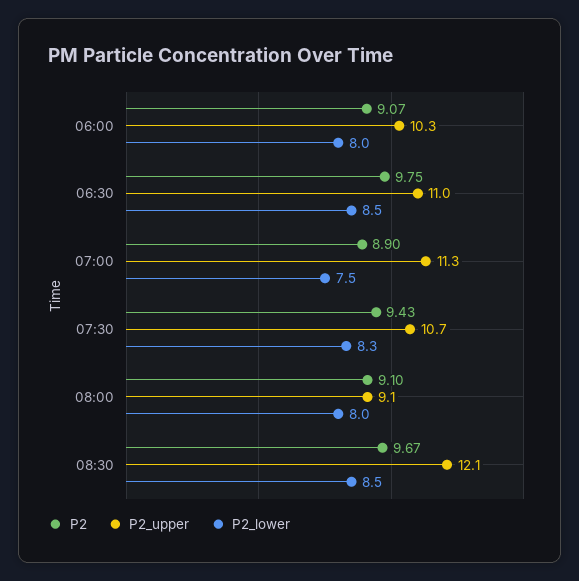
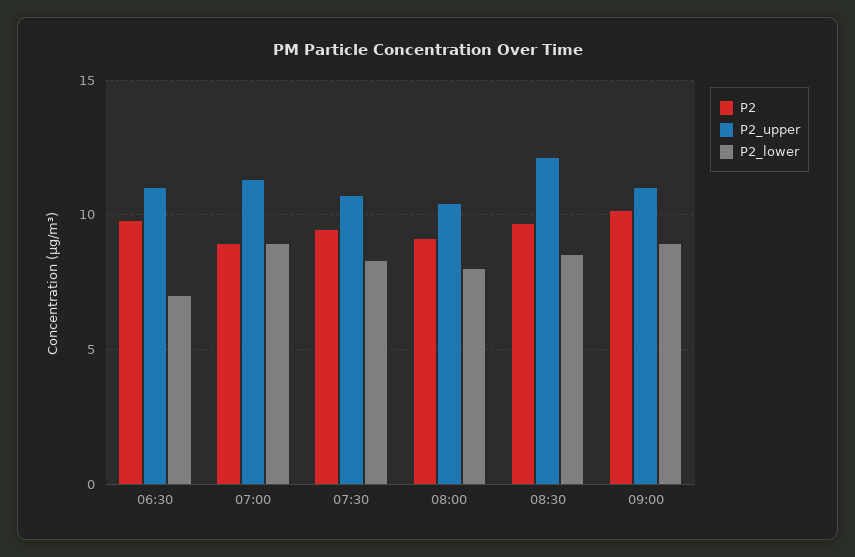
P2, 06:00: 9.07 -> none
P2_upper, 06:00: 10.3 -> none
P2_lower, 06:00: 8 -> none
P2_lower, 06:30: 8.5 -> 7
P2_lower, 07:00: 7.5 -> 9
P2_upper, 08:00: 9.1 -> 10.5
P2, 09:00: none -> 10
P2_upper, 09:00: none -> 11
P2_lower, 09:00: none -> 9

